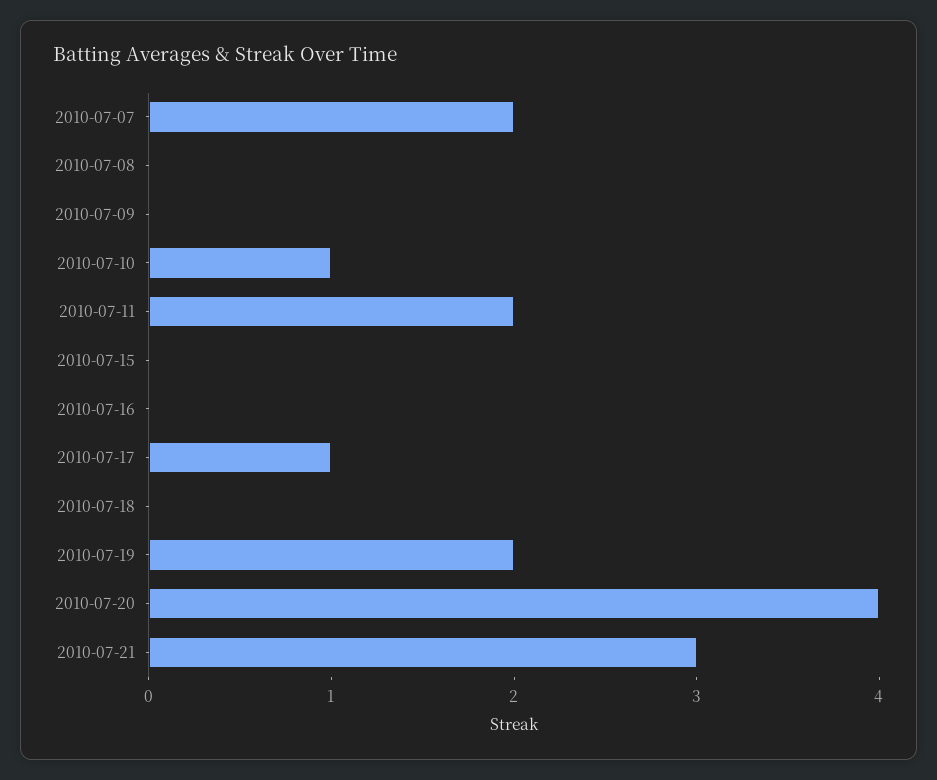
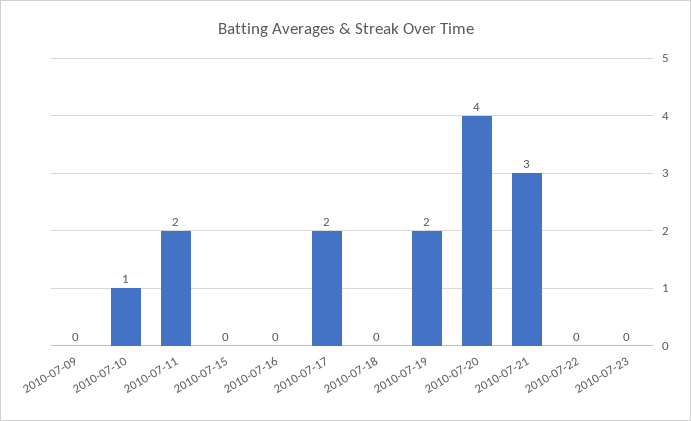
2010-07-07: 2 -> none
2010-07-08: 0 -> none
2010-07-17: 1 -> 2
2010-07-22: none -> 0
2010-07-23: none -> 0

